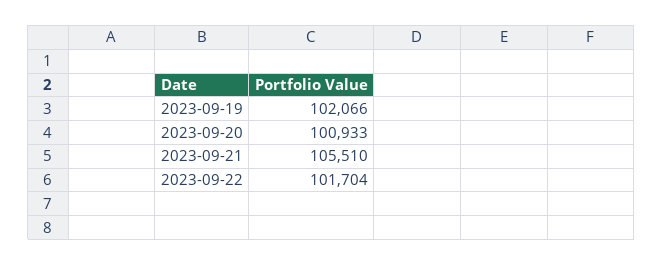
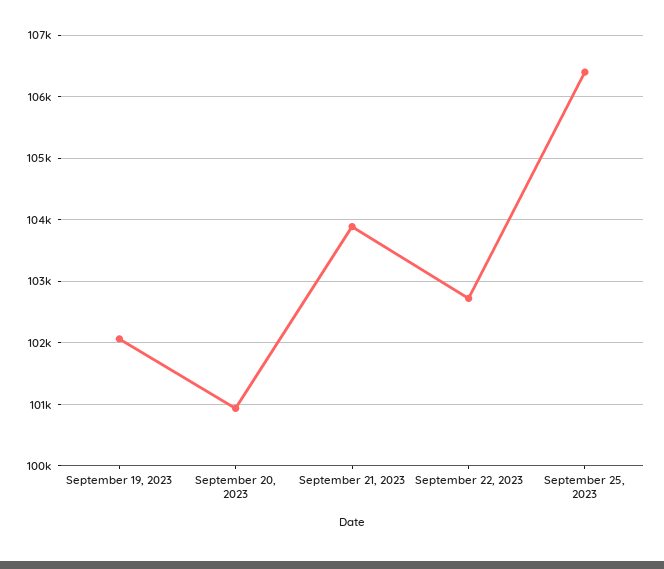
2023-09-21: 105510 -> 103900
2023-09-22: 101704 -> 102700
September 25, 2023: none -> 106400

